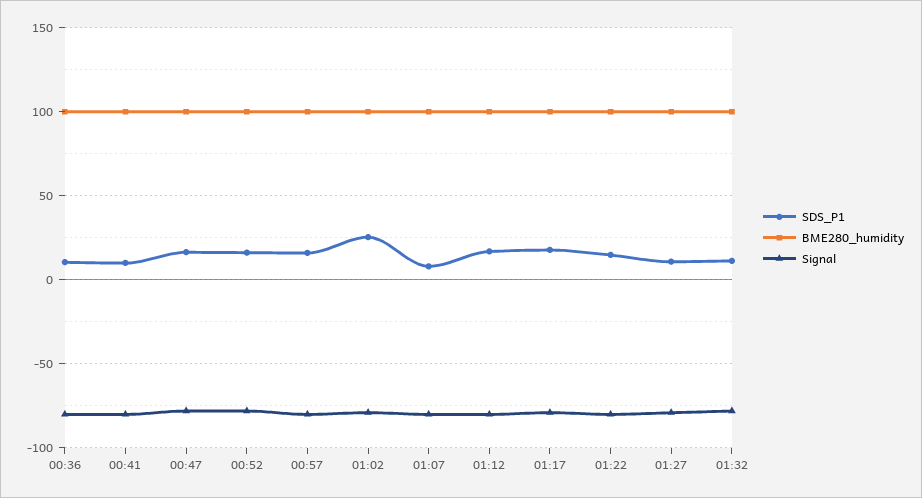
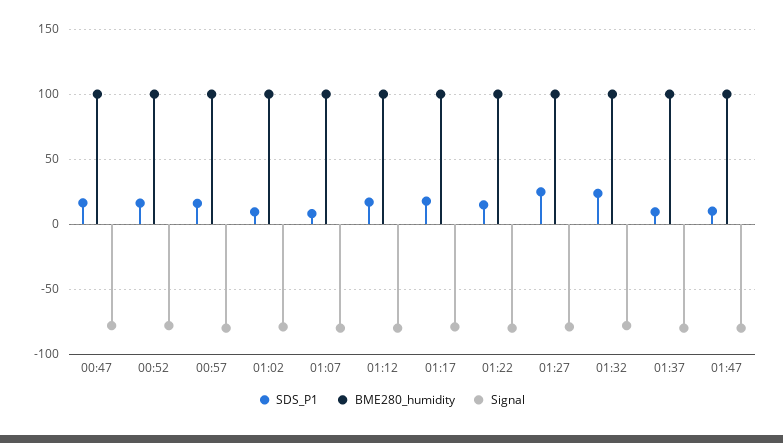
SDS_P1, 00:36: 10 -> none
BME280_humidity, 00:36: 100 -> none
Signal, 00:36: -80 -> none
SDS_P1, 00:41: 10 -> none
BME280_humidity, 00:41: 100 -> none
Signal, 00:41: -80 -> none
SDS_P1, 01:02: 25 -> 10
SDS_P1, 01:27: 10 -> 25
SDS_P1, 01:32: 10 -> 25
SDS_P1, 01:37: none -> 10
BME280_humidity, 01:37: none -> 100
Signal, 01:37: none -> -80
SDS_P1, 01:47: none -> 10
BME280_humidity, 01:47: none -> 100
Signal, 01:47: none -> -80

